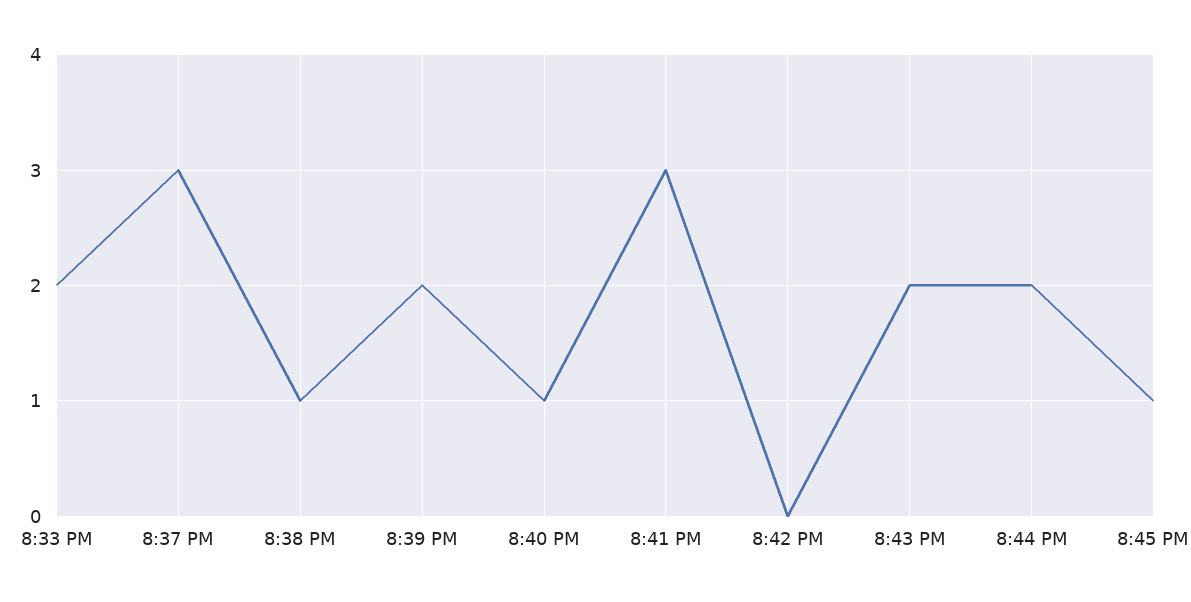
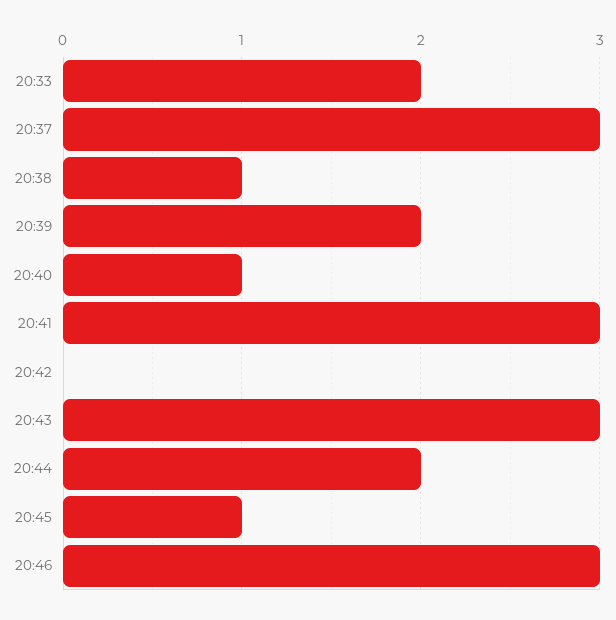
8:43 PM: 2 -> 3
20:46: none -> 3

